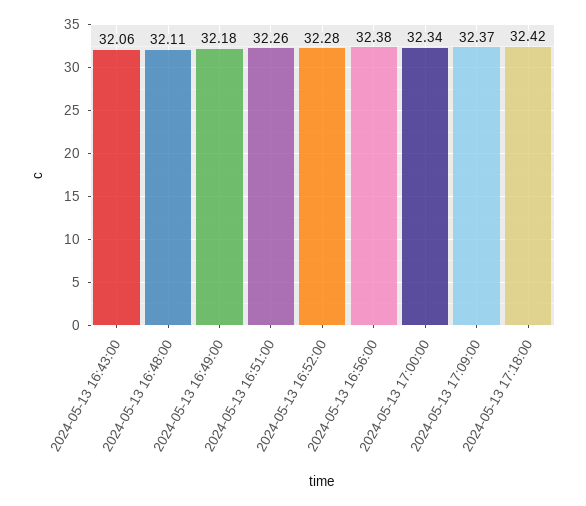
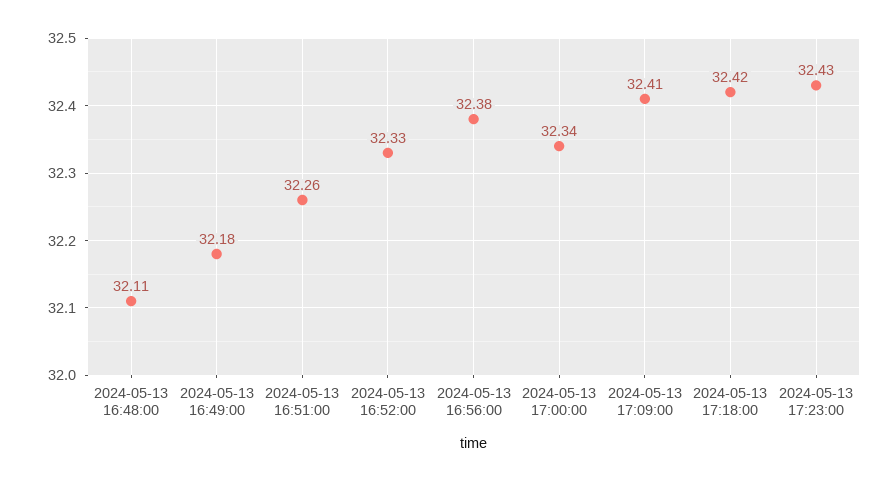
2024-05-13 16:43:00: 32.06 -> none
2024-05-13 16:52:00: 32.28 -> 32.33
2024-05-13 17:09:00: 32.37 -> 32.41
2024-05-13 17:23:00: none -> 32.43

